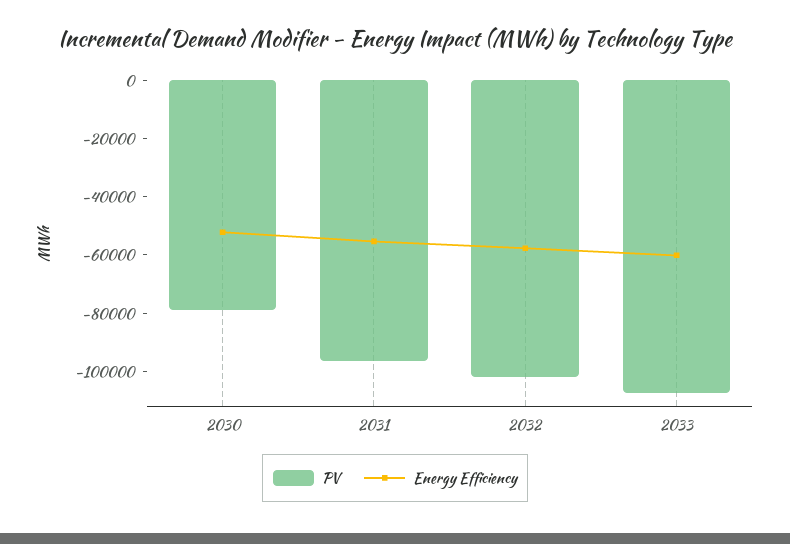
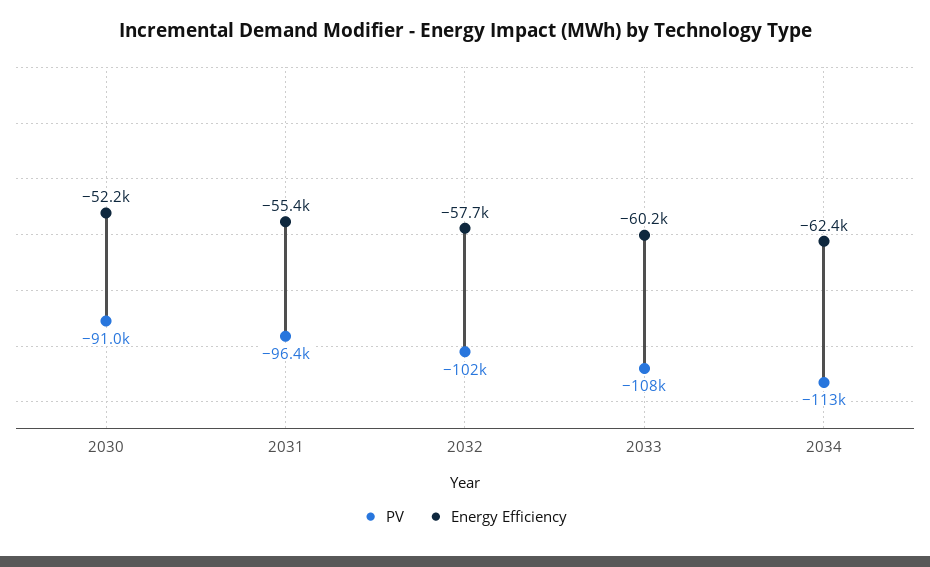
PV, 2030: -80000 -> -91000
PV, 2034: none -> -113000
Energy Efficiency, 2034: none -> -62400

